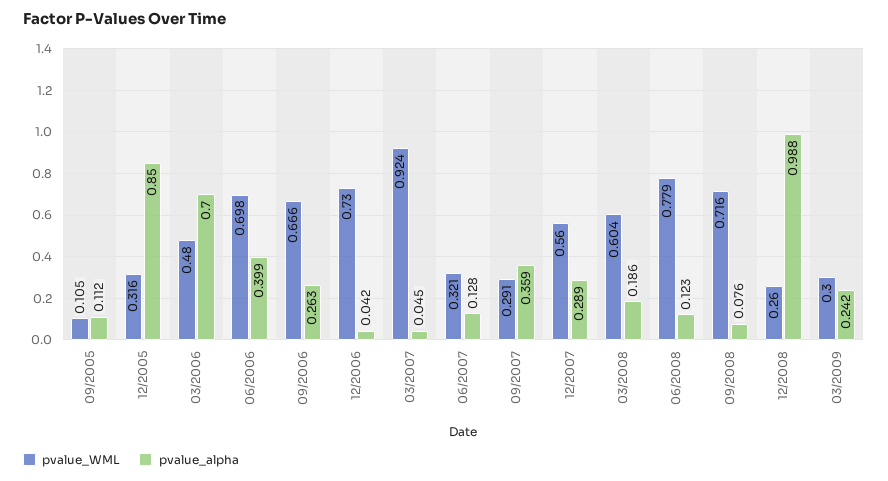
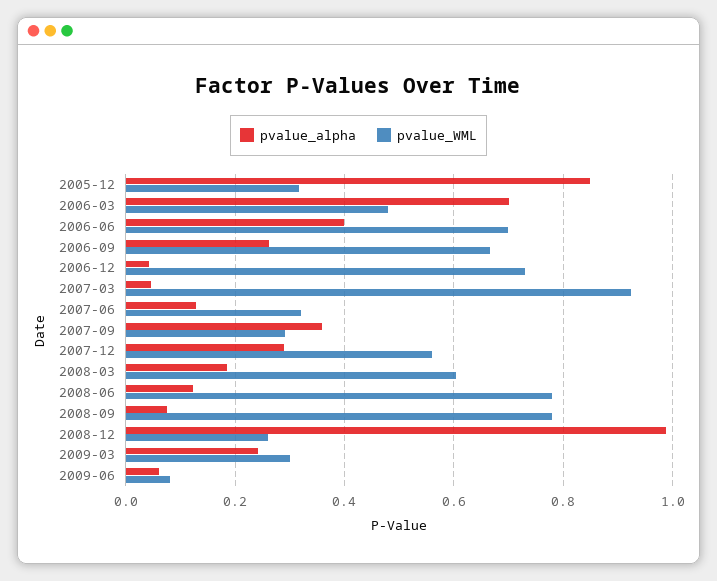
pvalue_WML, 09/2005: 0.105 -> none
pvalue_alpha, 09/2005: 0.112 -> none
pvalue_WML, 09/2008: 0.716 -> 0.78
pvalue_alpha, 2009-06: none -> 0.06
pvalue_WML, 2009-06: none -> 0.08

